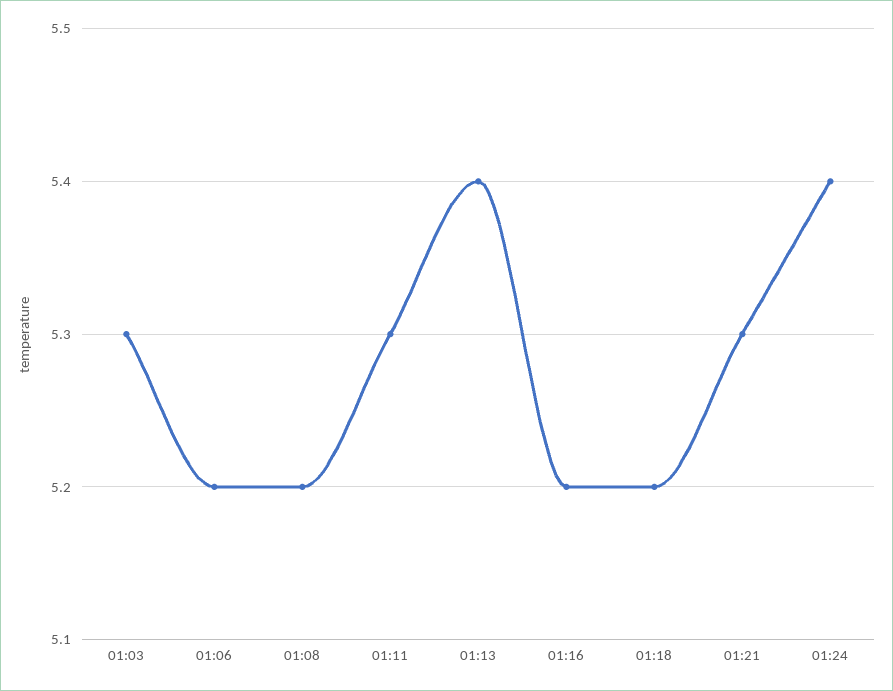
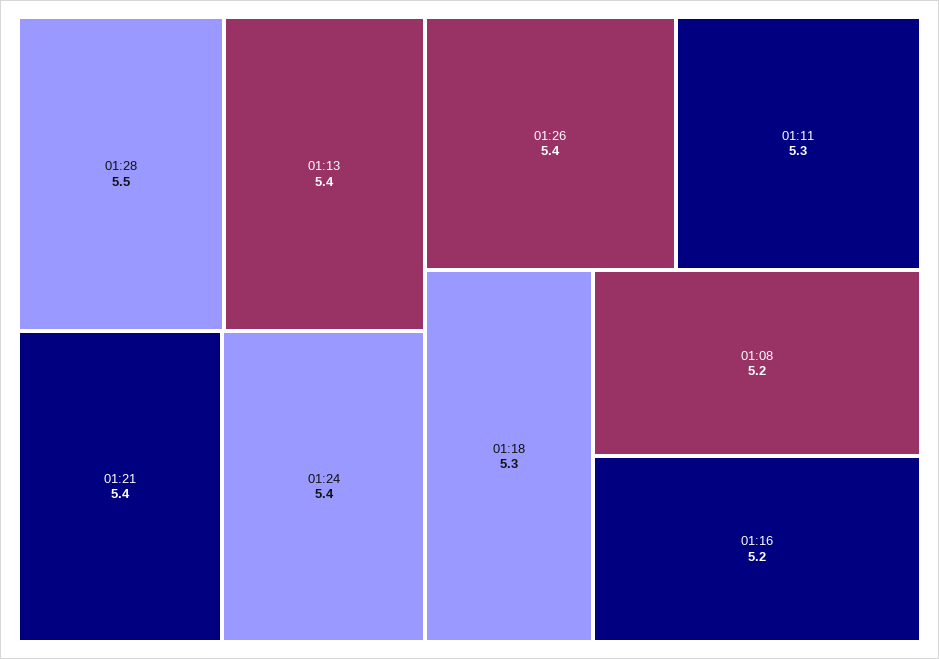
01:03: 5.3 -> none
01:06: 5.2 -> none
01:18: 5.2 -> 5.3
01:21: 5.3 -> 5.4
01:28: none -> 5.5
01:26: none -> 5.4

